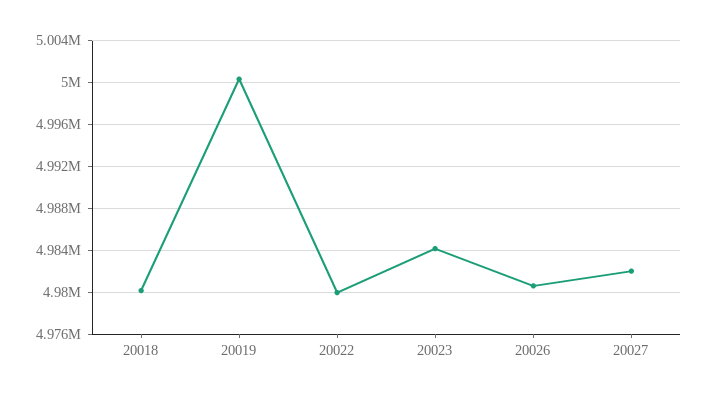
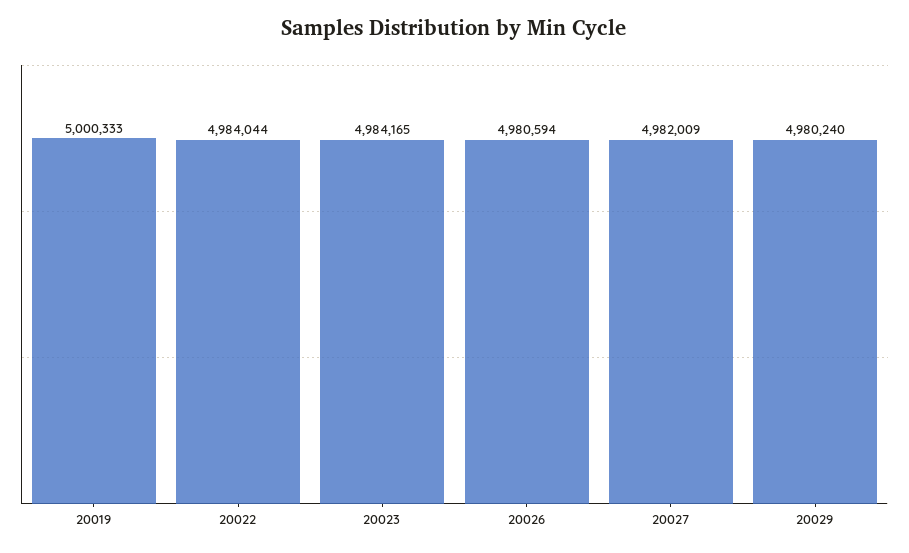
20018: 4980000 -> none
20022: 4980000 -> 4984044
20029: none -> 4980240

